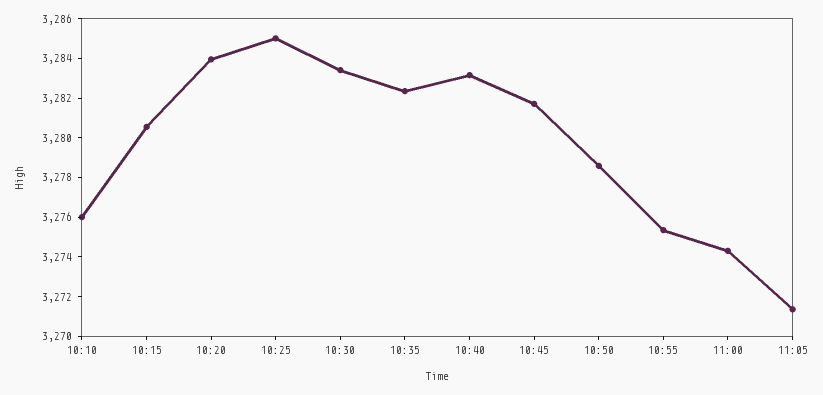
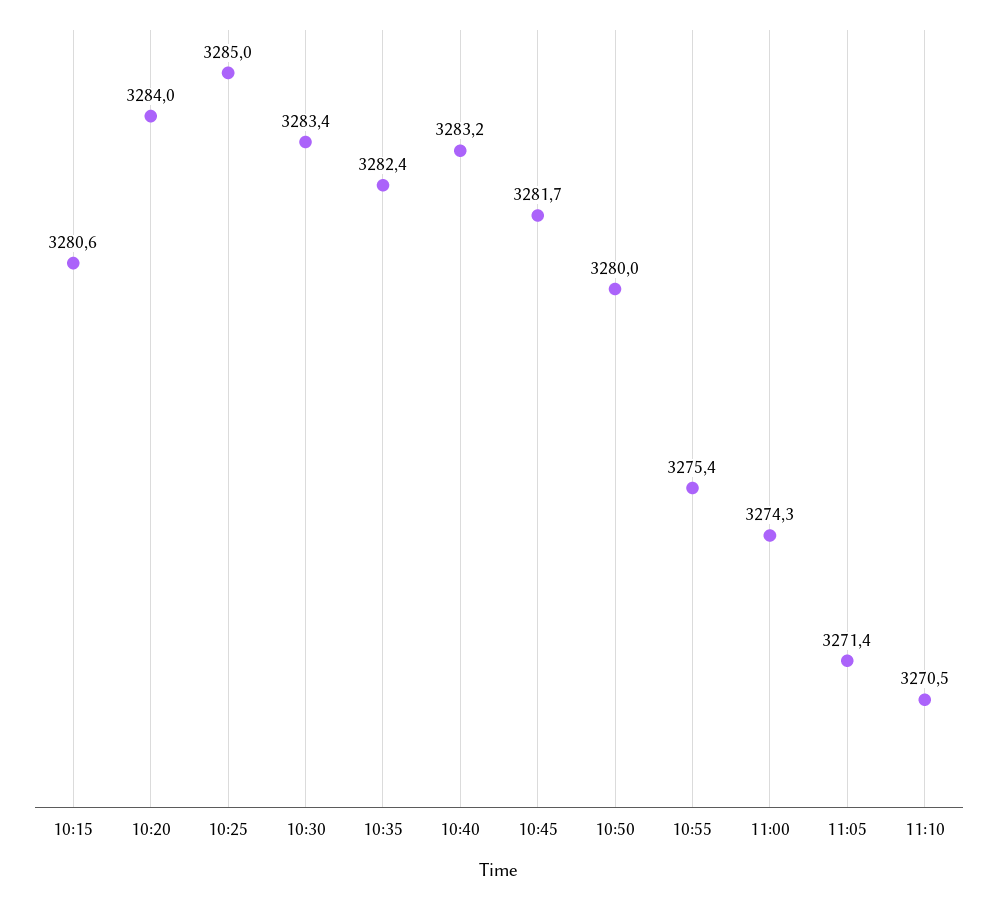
10:10: 3276 -> none
10:50: 3278.5 -> 3280
11:10: none -> 3270.5

